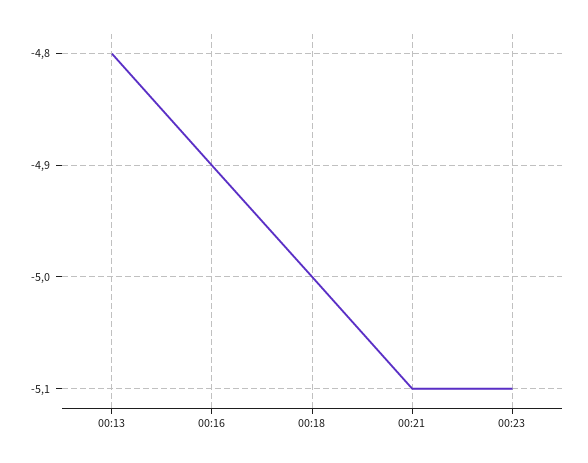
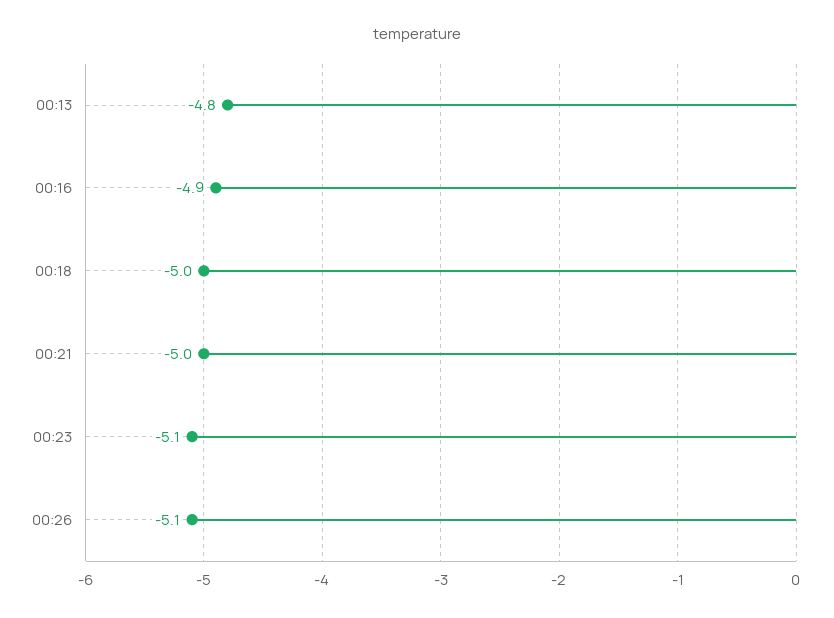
00:21: -5.1 -> -5
00:26: none -> -5.1

